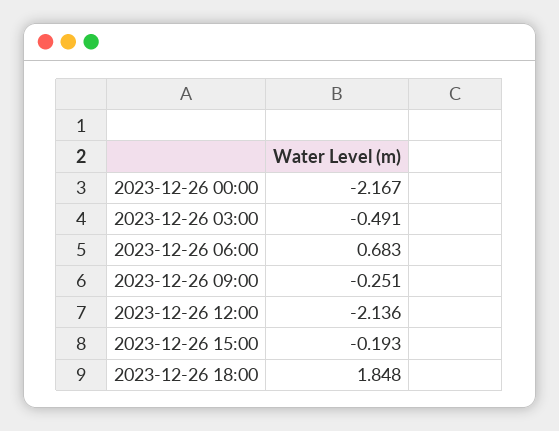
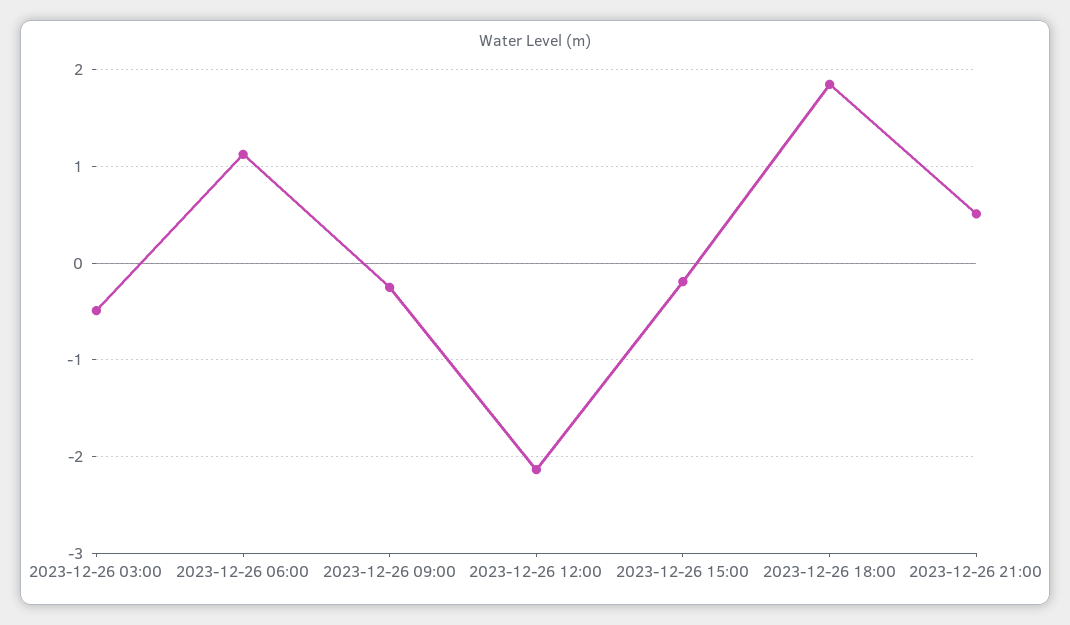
2023-12-26 00:00: -2.167 -> none
2023-12-26 06:00: 0.683 -> 1.1
2023-12-26 21:00: none -> 0.5

